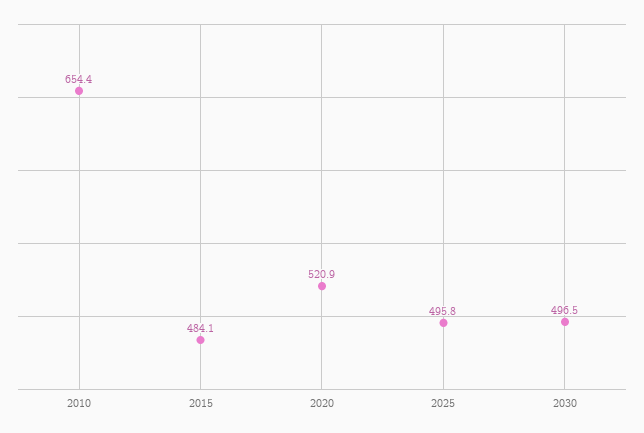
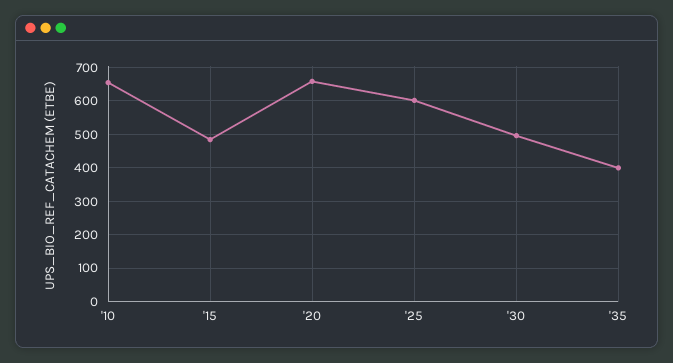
2020: 520.9 -> 660
2025: 495.8 -> 600
'35: none -> 400

